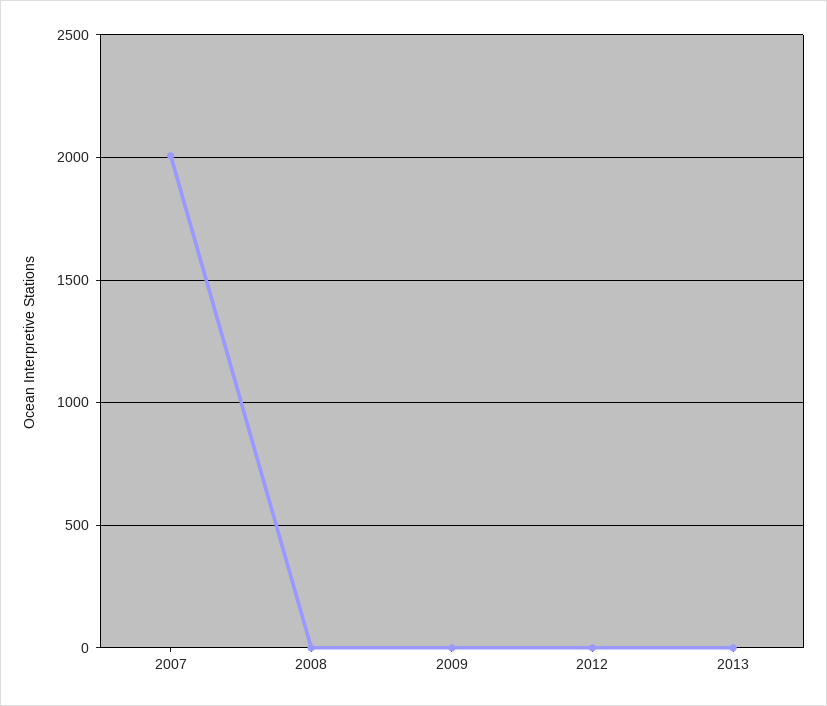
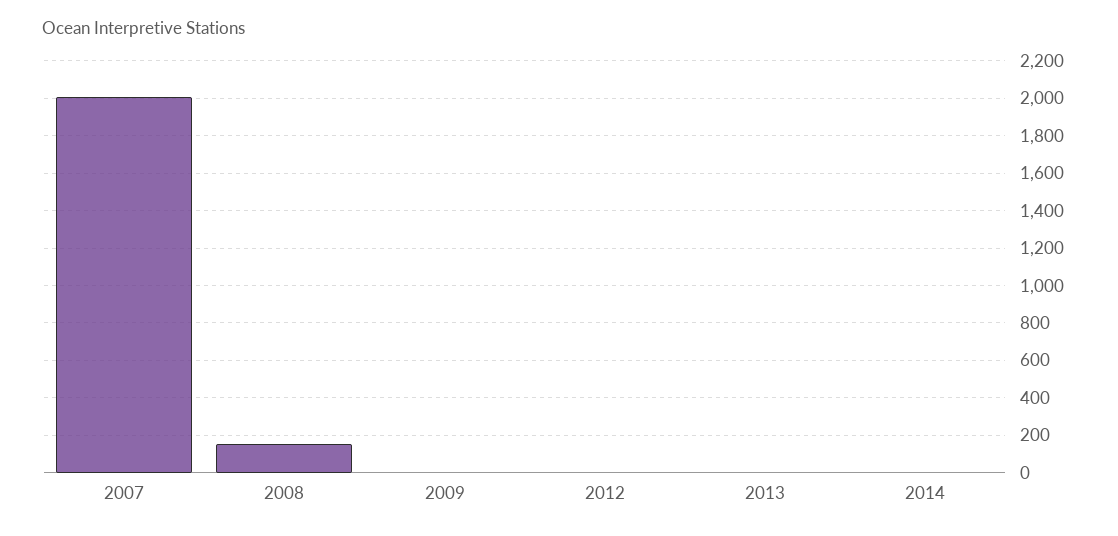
2008: 0 -> 150
2014: none -> 0

